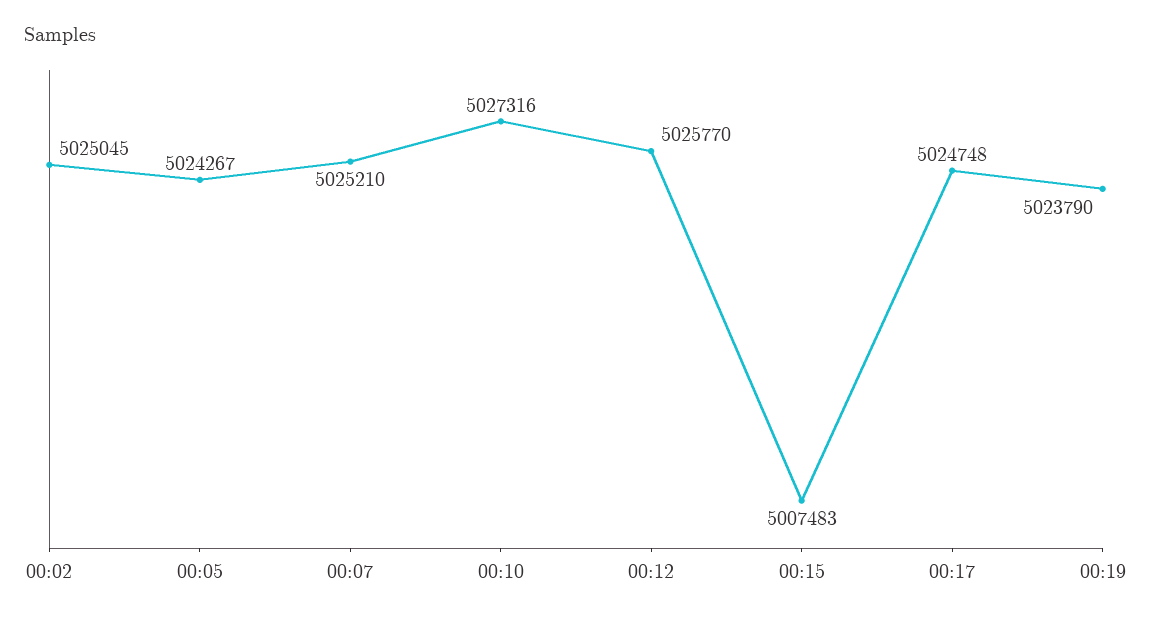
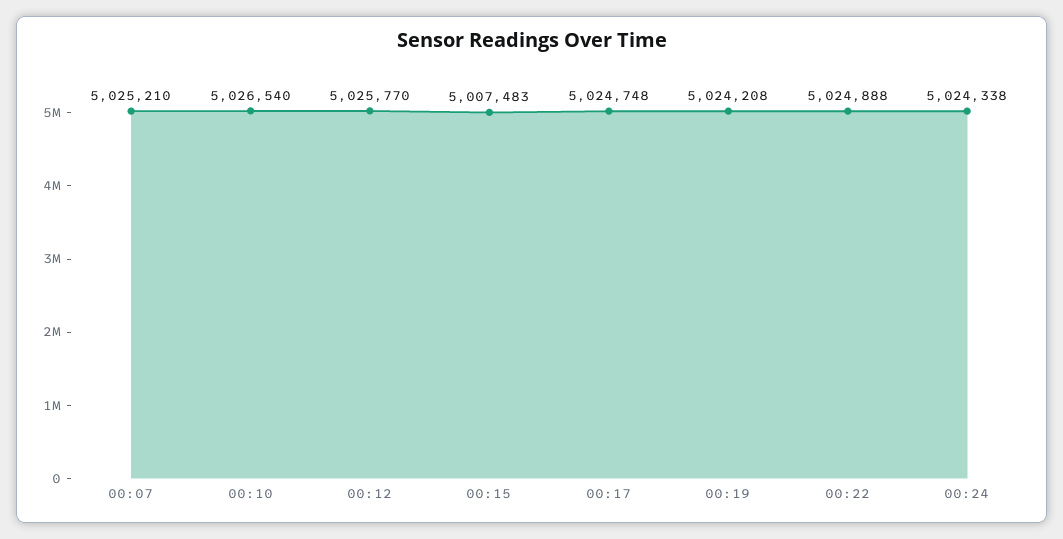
00:02: 5025045 -> none
00:05: 5024267 -> none
00:10: 5027316 -> 5026540
00:19: 5023790 -> 5024208
00:22: none -> 5024888
00:24: none -> 5024338

